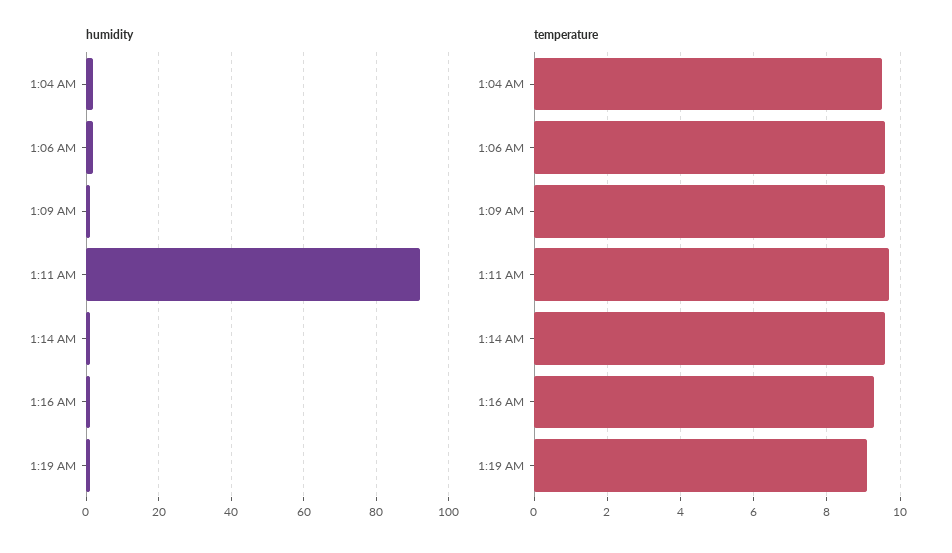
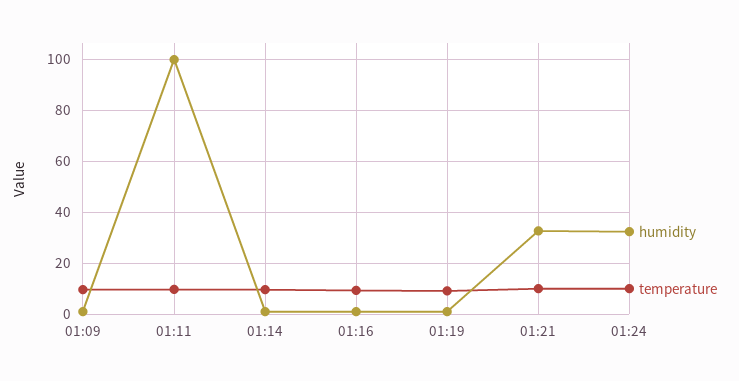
humidity, 1:04 AM: 2 -> none
humidity, 1:06 AM: 2 -> none
humidity, 1:11 AM: 92 -> 100
temperature, 1:04 AM: 9.5 -> none
temperature, 1:06 AM: 9.5 -> none
humidity, 01:21: none -> 32.5
temperature, 01:21: none -> 10
humidity, 01:24: none -> 32.5
temperature, 01:24: none -> 10

